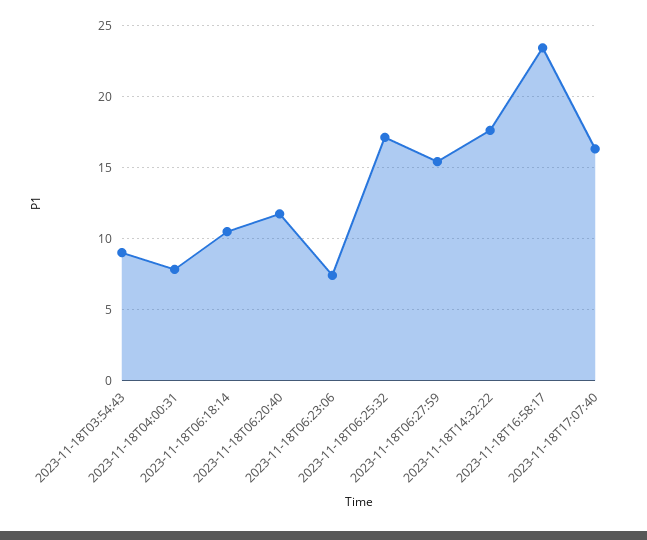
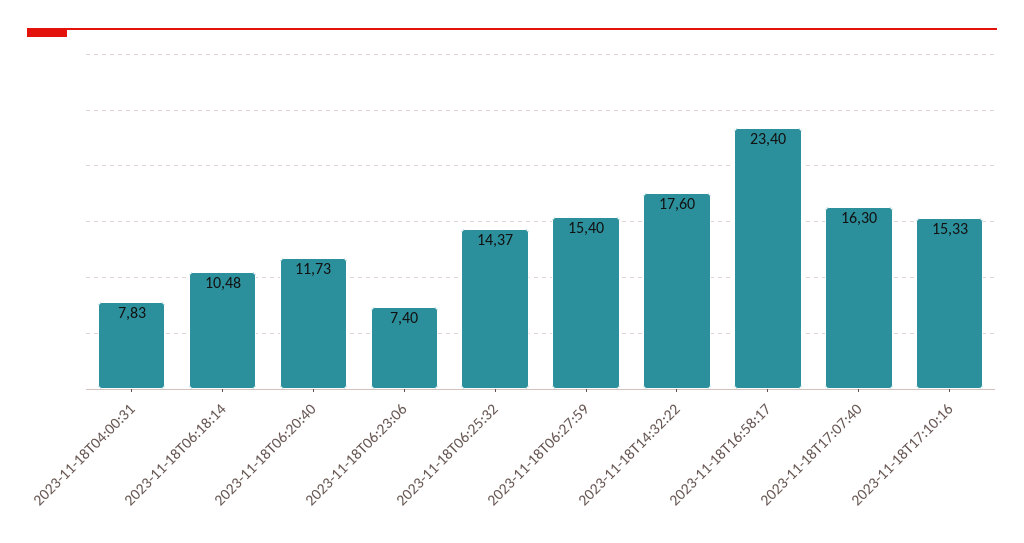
2023-11-18T03:54:43: 9 -> none
2023-11-18T06:25:32: 17 -> 14.37
2023-11-18T17:10:16: none -> 15.33

